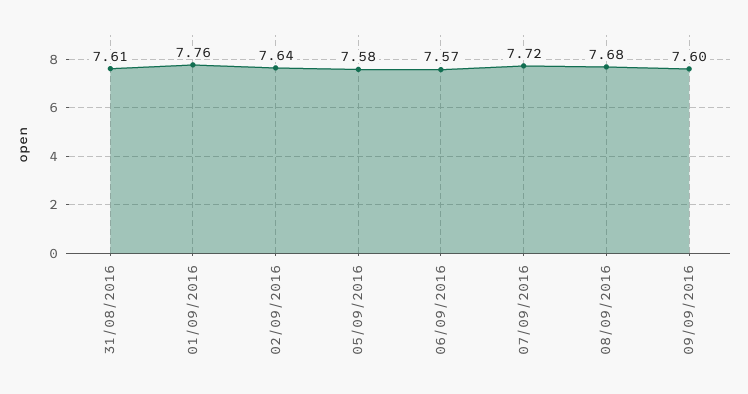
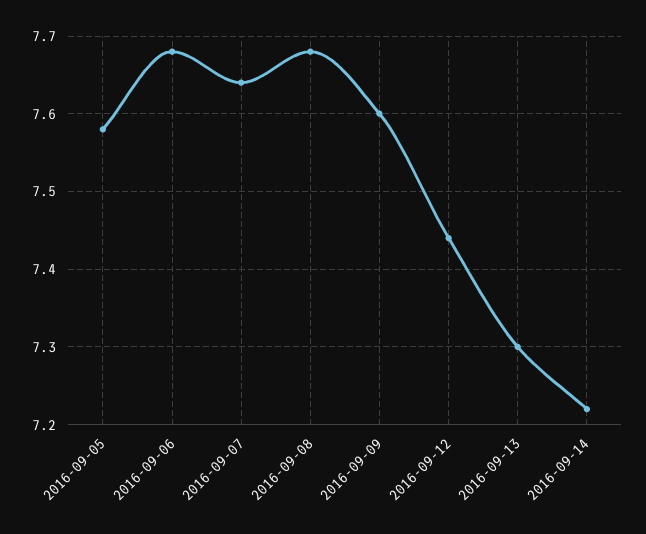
31/08/2016: 7.61 -> none
01/09/2016: 7.76 -> none
02/09/2016: 7.64 -> none
06/09/2016: 7.57 -> 7.68
07/09/2016: 7.72 -> 7.64
2016-09-12: none -> 7.44
2016-09-13: none -> 7.3
2016-09-14: none -> 7.22

